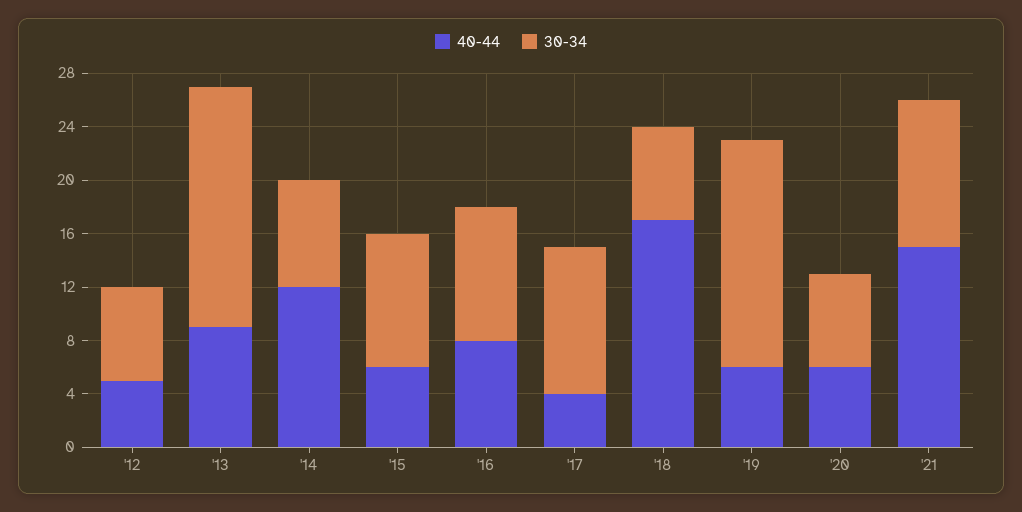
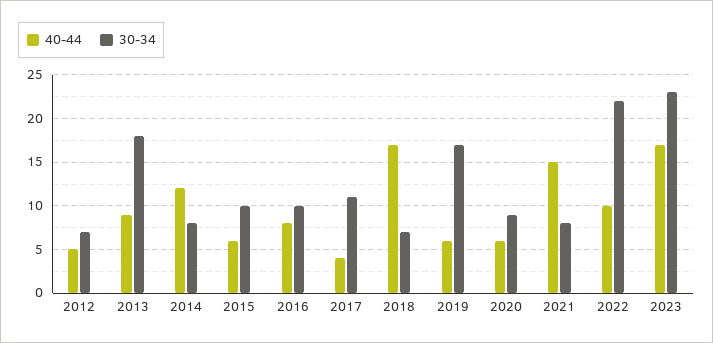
30-34, '20: 7 -> 9
30-34, '21: 11 -> 8
40-44, 2022: none -> 10
30-34, 2022: none -> 22
40-44, 2023: none -> 17
30-34, 2023: none -> 23

